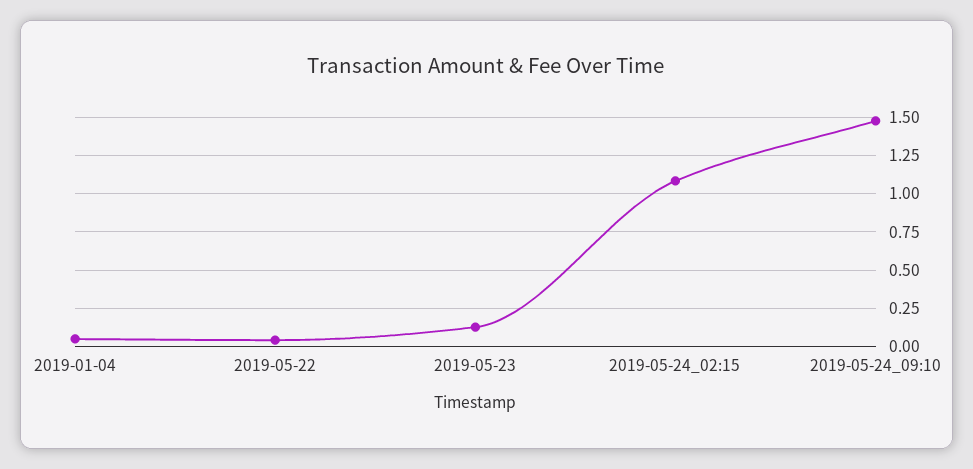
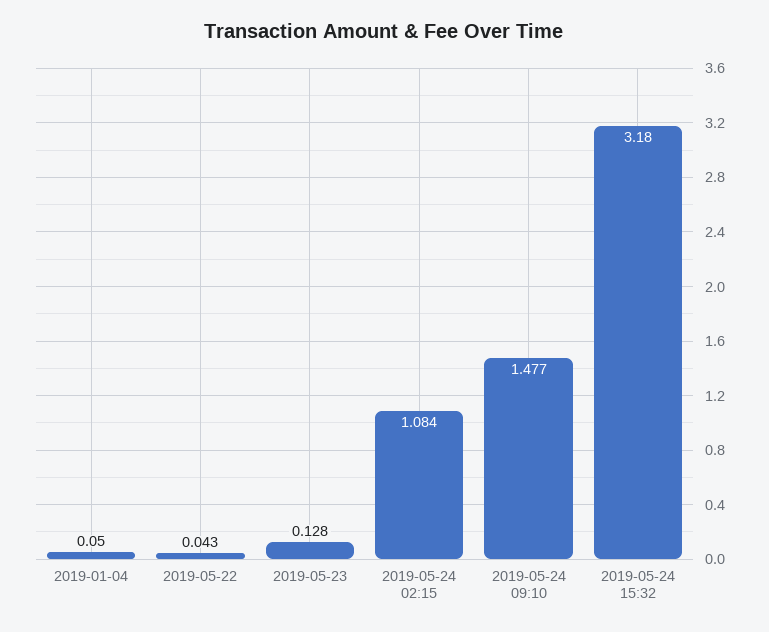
2019-05-24 15:32: none -> 3.18

